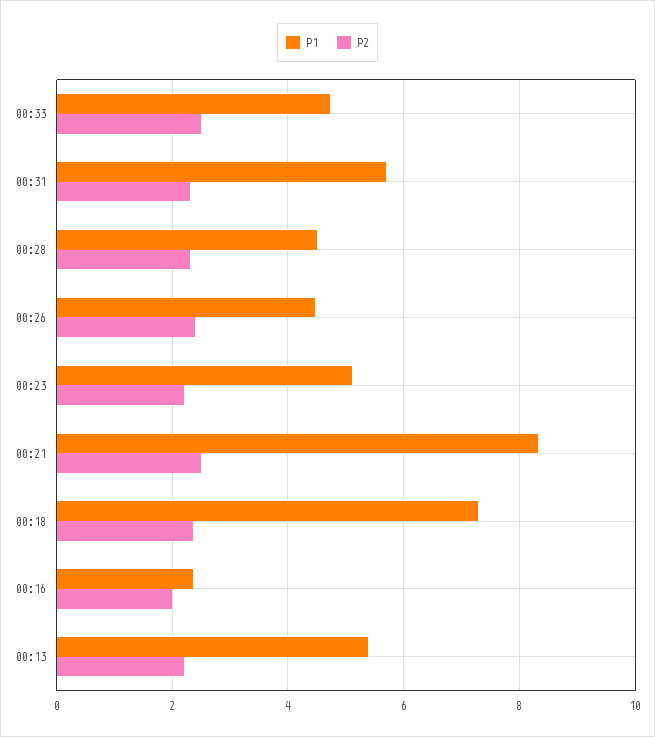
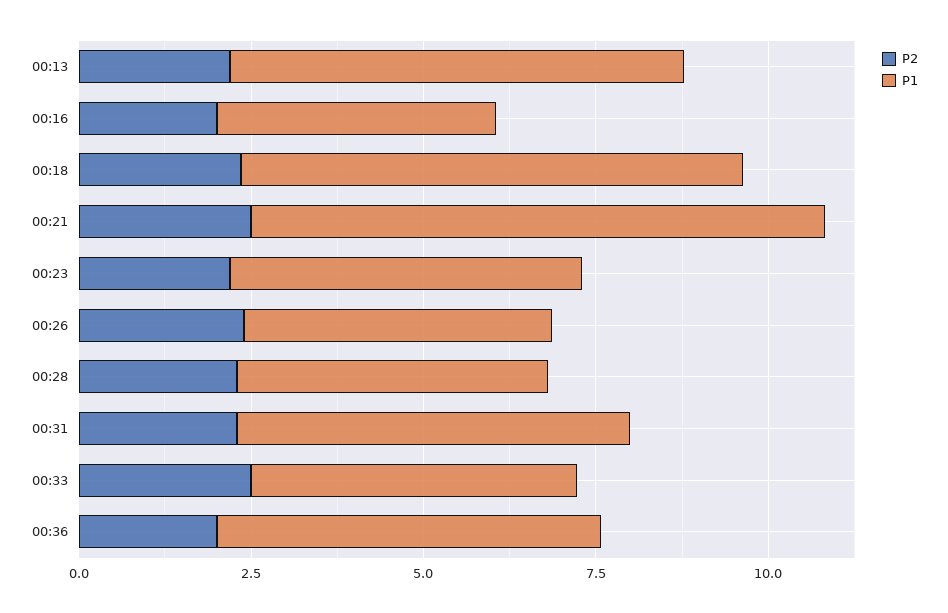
P1, 00:16: 2.4 -> 4
P1, 00:13: 5.4 -> 6.5
P2, 00:36: none -> 2
P1, 00:36: none -> 5.5

